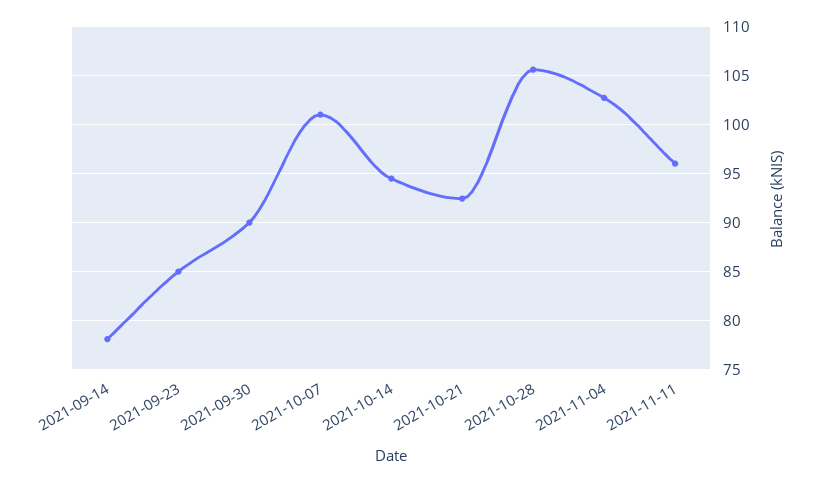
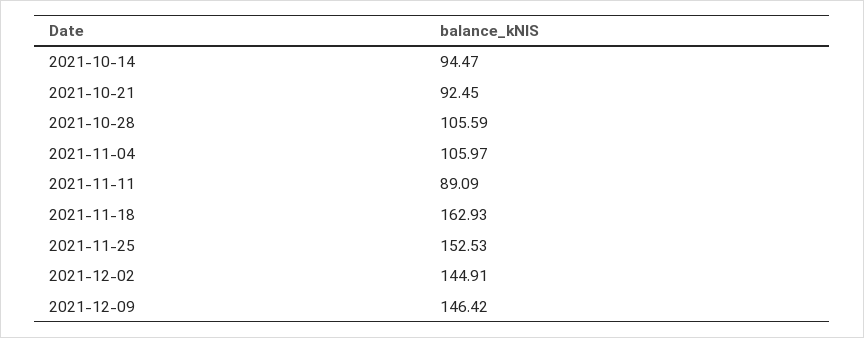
2021-09-14: 78 -> none
2021-09-23: 85 -> none
2021-09-30: 90 -> none
2021-10-07: 101 -> none
2021-11-04: 103 -> 105.97
2021-11-11: 96 -> 89.09
2021-11-18: none -> 162.93
2021-11-25: none -> 152.53
2021-12-02: none -> 144.91
2021-12-09: none -> 146.42

